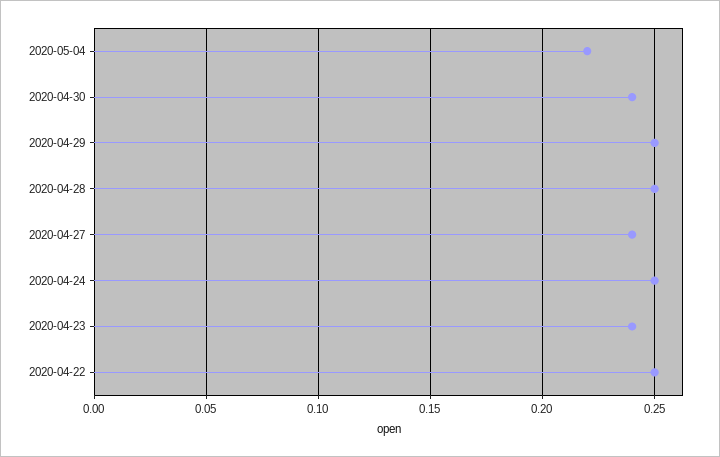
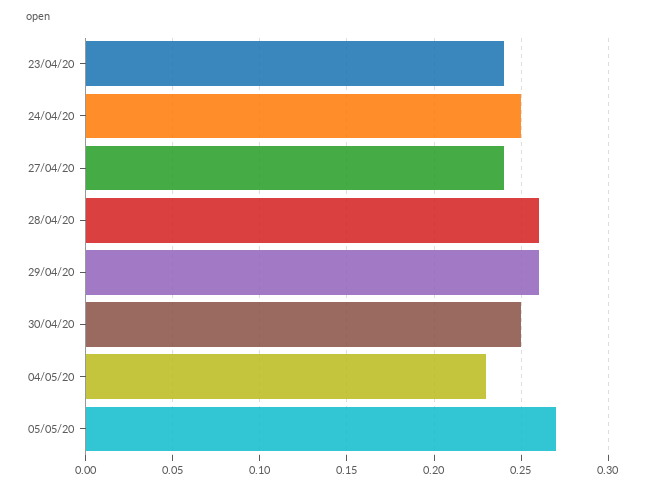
2020-05-04: 0.22 -> 0.23
2020-04-30: 0.24 -> 0.25
2020-04-29: 0.25 -> 0.26
2020-04-28: 0.25 -> 0.26
2020-04-22: 0.25 -> none
05/05/20: none -> 0.27

